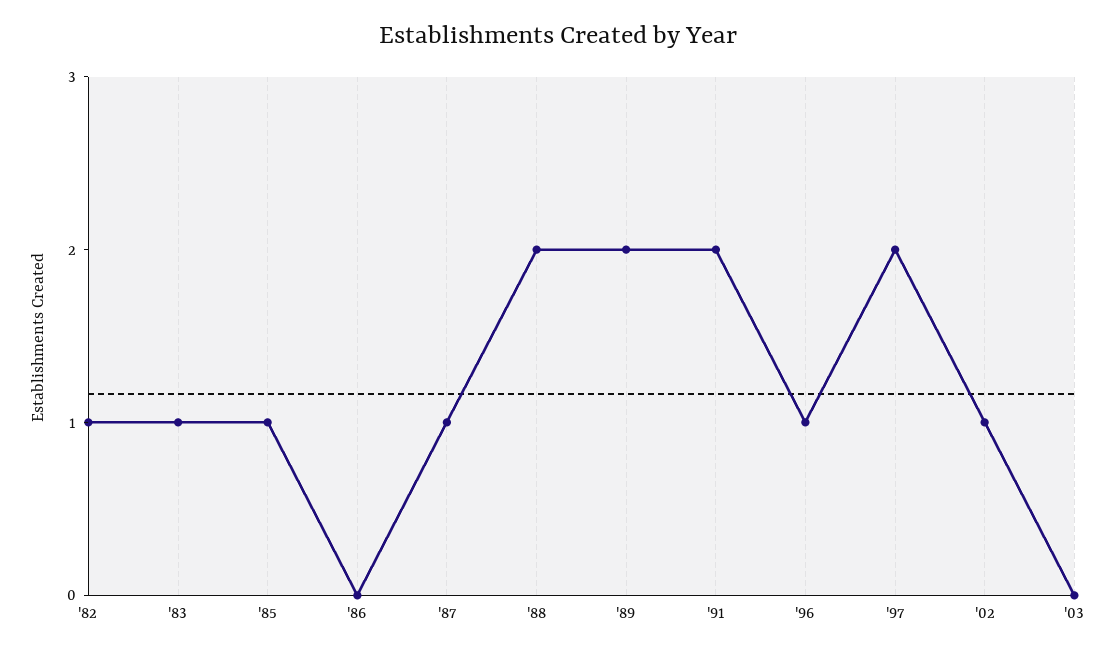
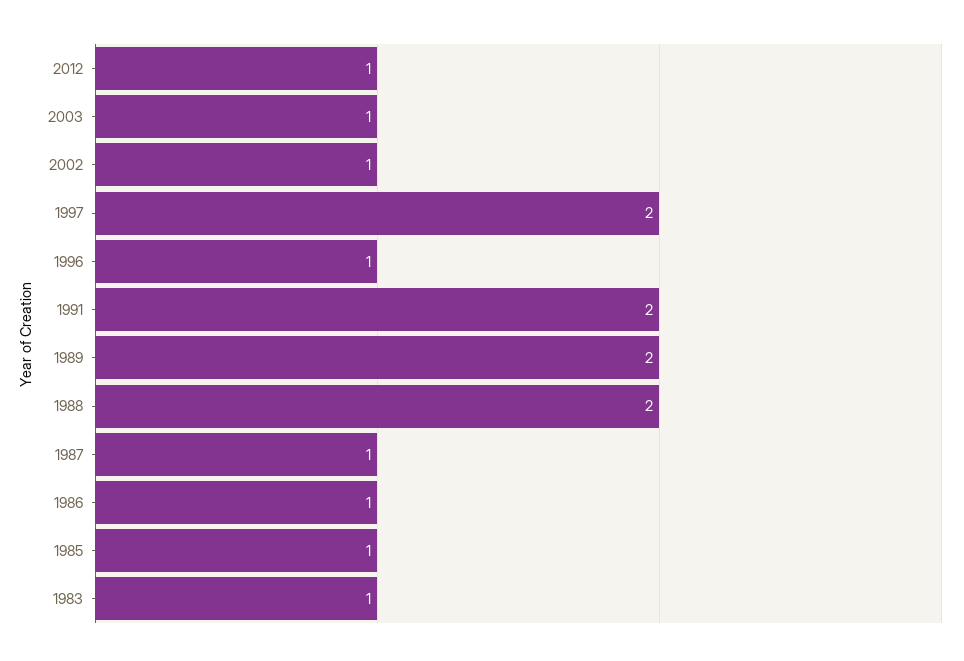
'82: 1 -> none
'86: 0 -> 1
'03: 0 -> 1
2012: none -> 1

